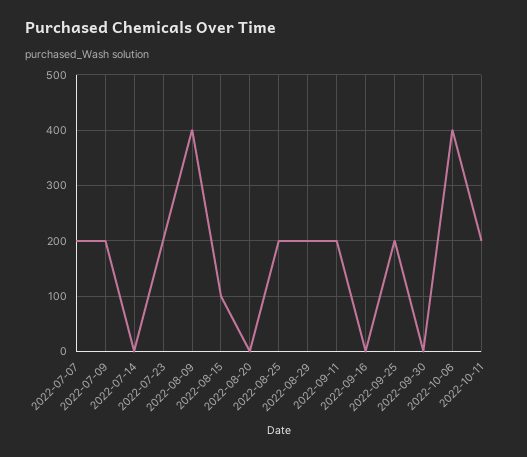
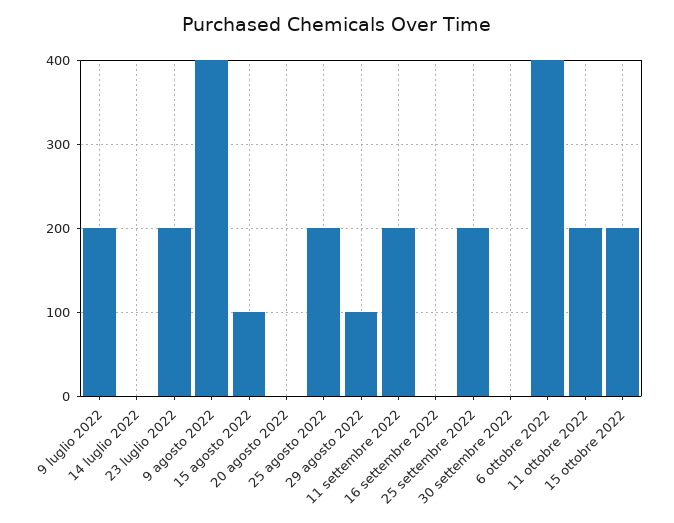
2022-07-07: 200 -> none
2022-08-29: 200 -> 100
15 ottobre 2022: none -> 200

